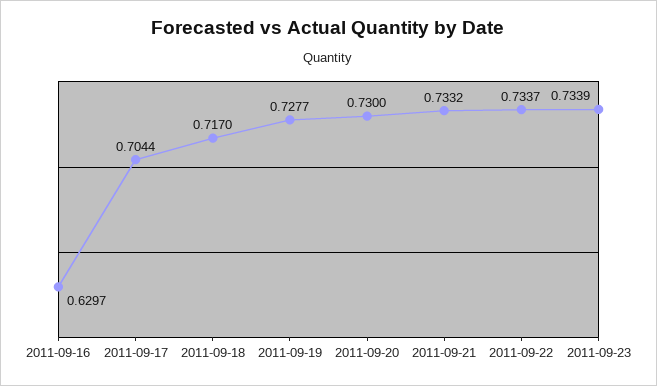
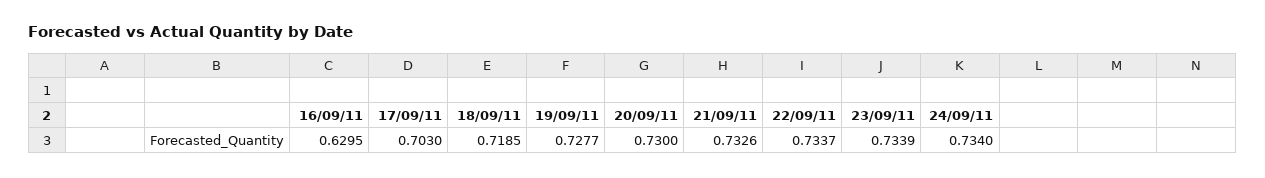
2011-09-16: 0.6297 -> 0.6295
2011-09-17: 0.7044 -> 0.703
2011-09-18: 0.717 -> 0.7185
2011-09-21: 0.7332 -> 0.7326
24/09/11: none -> 0.734

